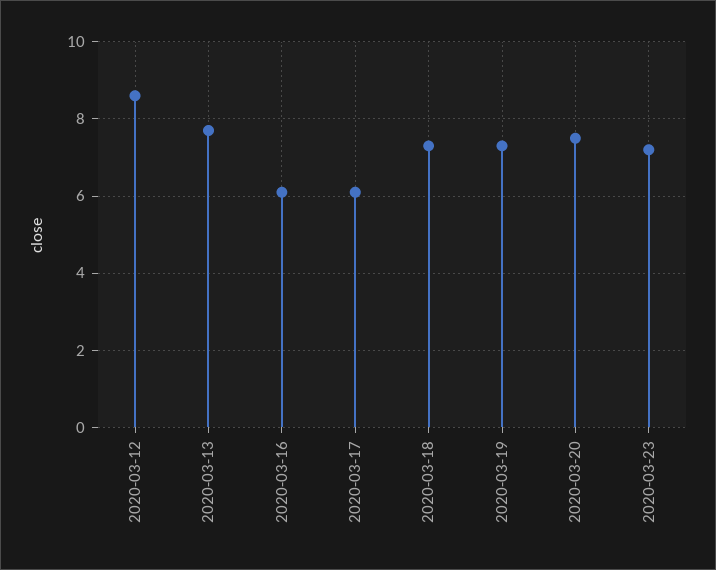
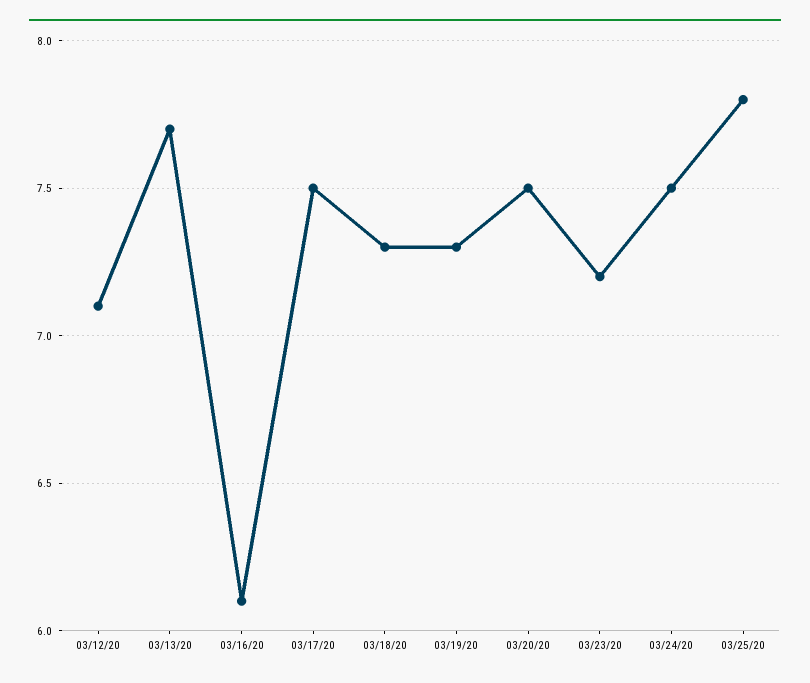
2020-03-12: 8.5 -> 7.1
2020-03-17: 6 -> 7.5
03/24/20: none -> 7.5
03/25/20: none -> 7.8

